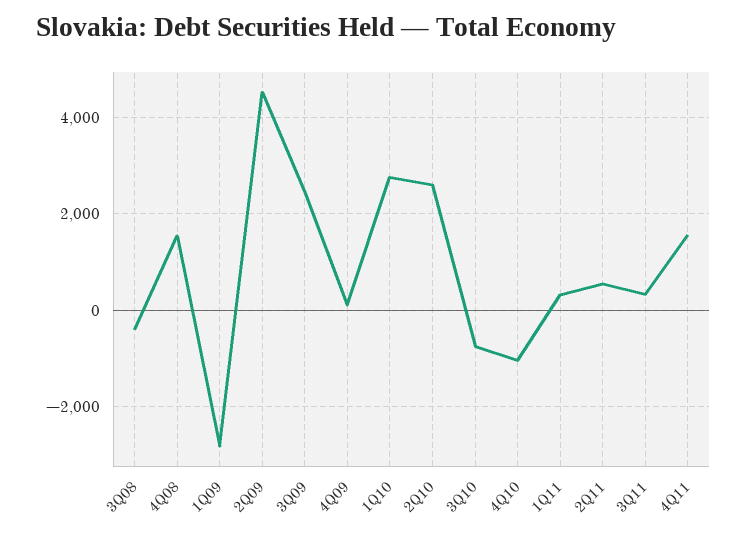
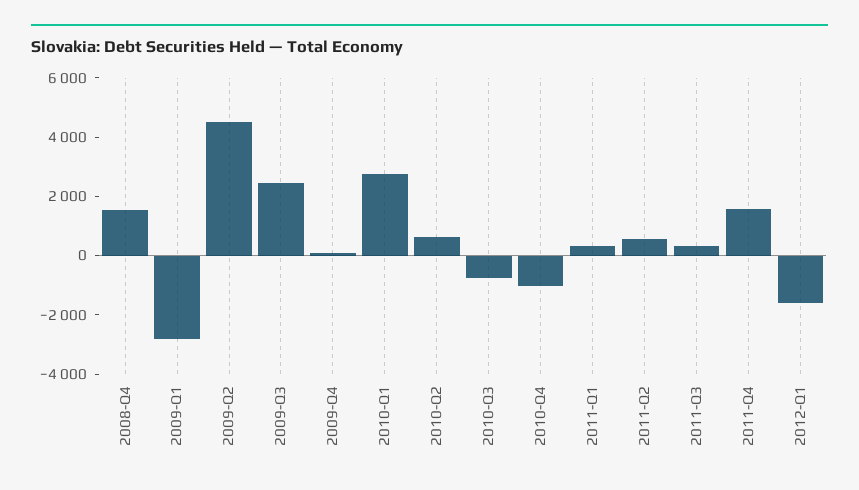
3Q08: -400 -> none
2Q10: 2600 -> 500
2012-Q1: none -> -1500

